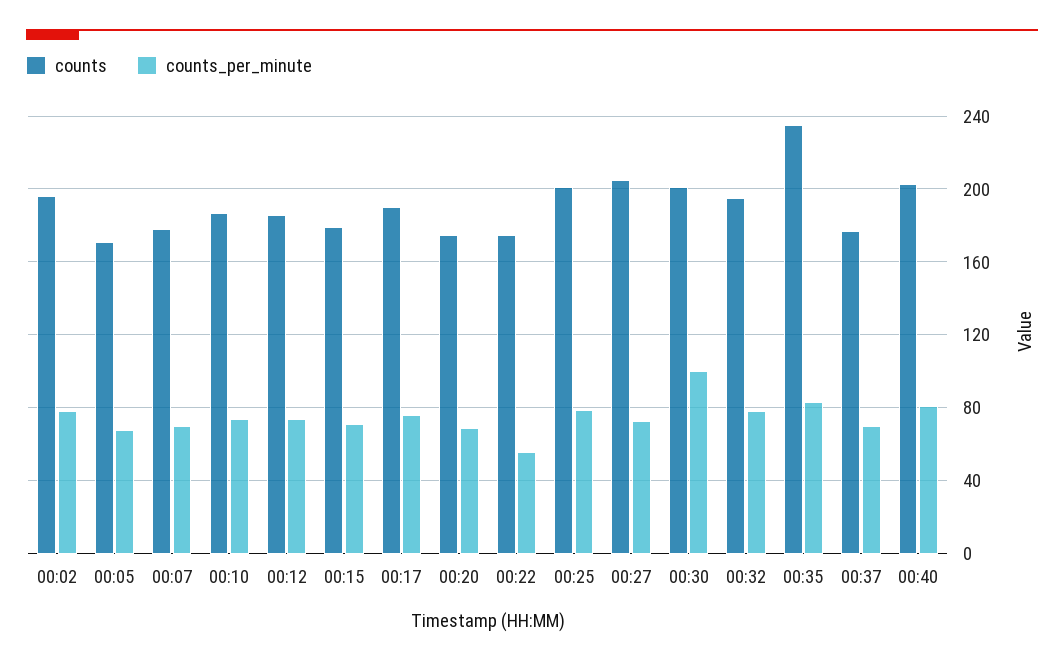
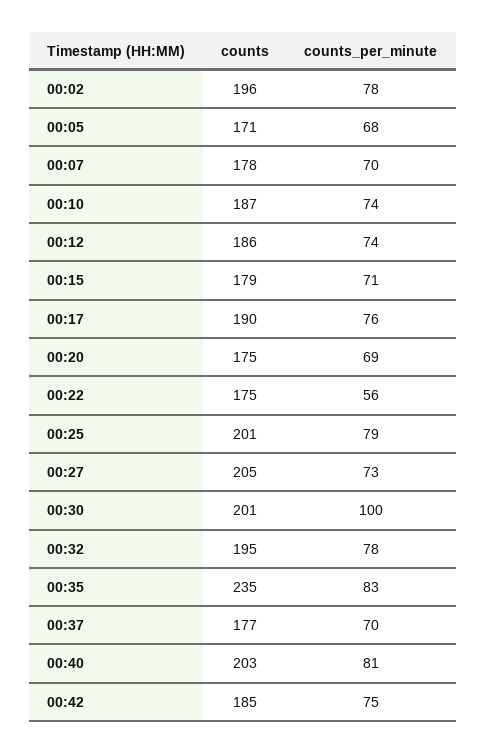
counts, 00:42: none -> 185
counts_per_minute, 00:42: none -> 75

